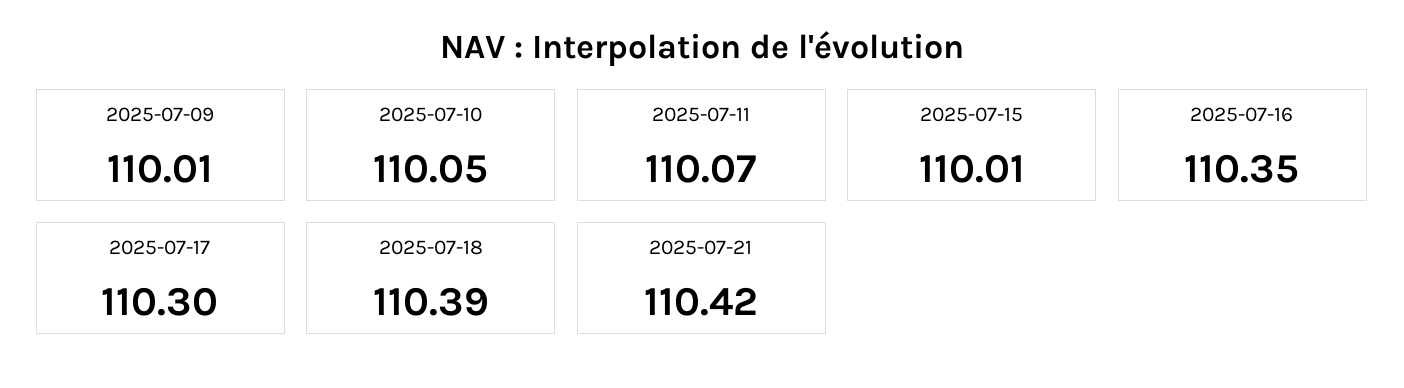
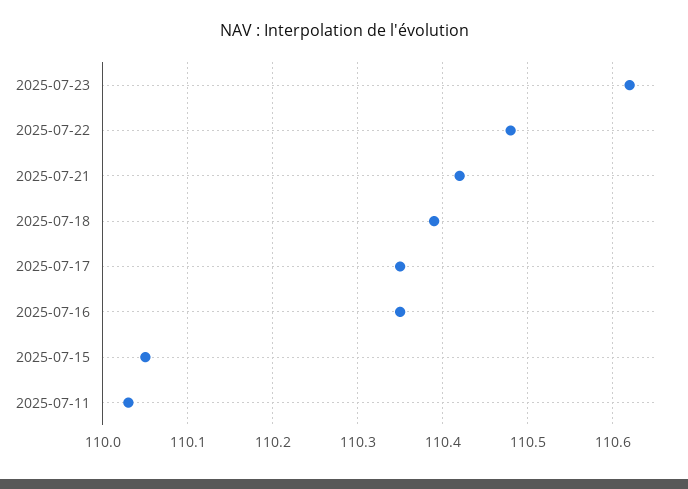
2025-07-09: 110.01 -> none
2025-07-10: 110.05 -> none
2025-07-11: 110.07 -> 110.03
2025-07-15: 110.01 -> 110.05
2025-07-17: 110.3 -> 110.35
2025-07-23: none -> 110.62
2025-07-22: none -> 110.48

